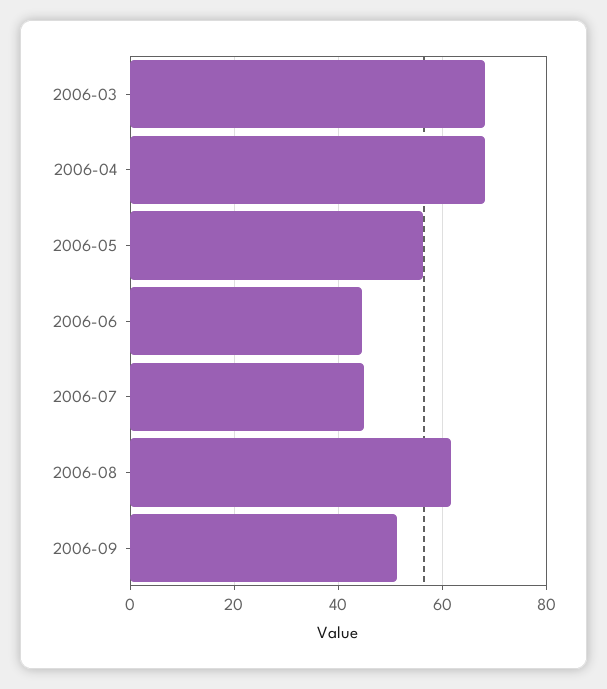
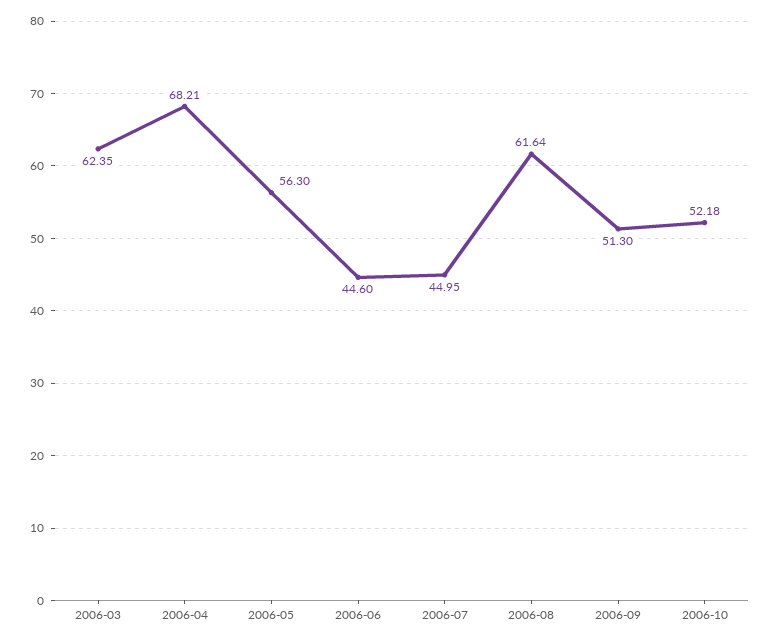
2006-03: 68 -> 62.35
2006-10: none -> 52.18

